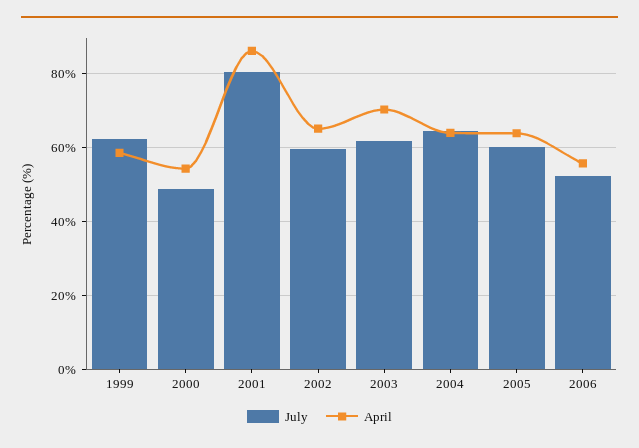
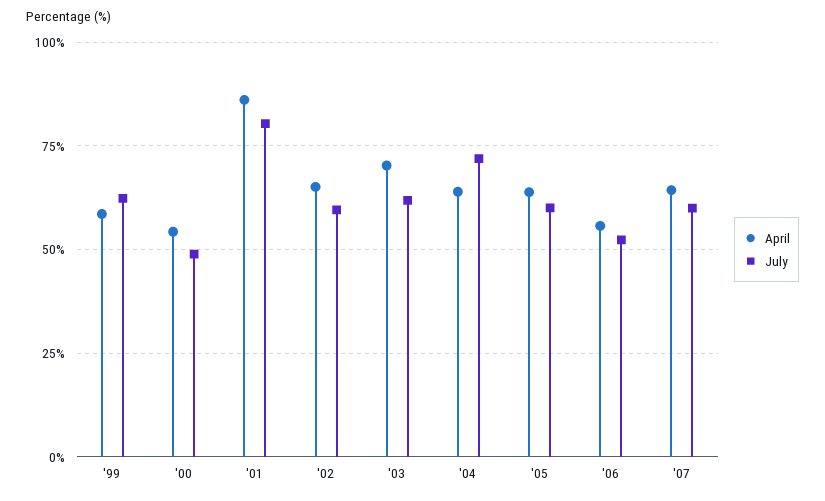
July, 2004: 64 -> 72.5
April, '07: none -> 65
July, '07: none -> 60

